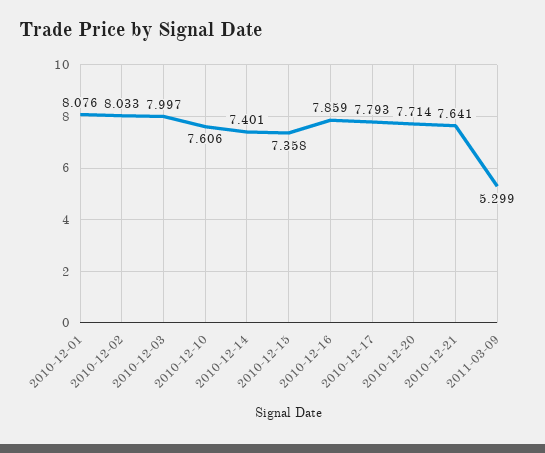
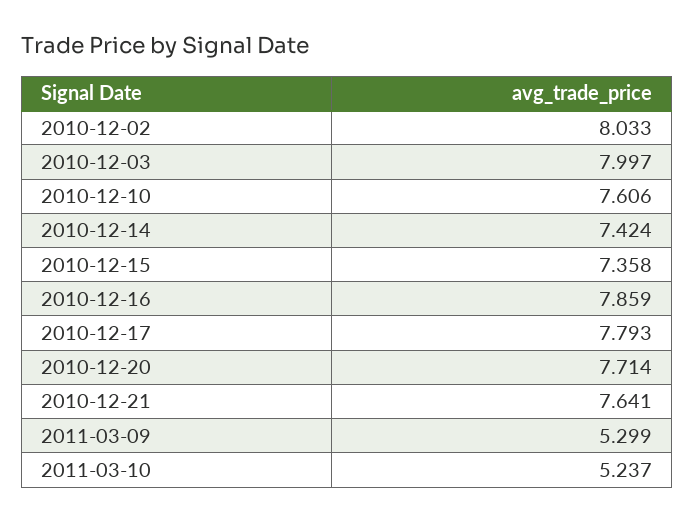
2010-12-01: 8.076 -> none
2010-12-14: 7.401 -> 7.424
2011-03-10: none -> 5.237

